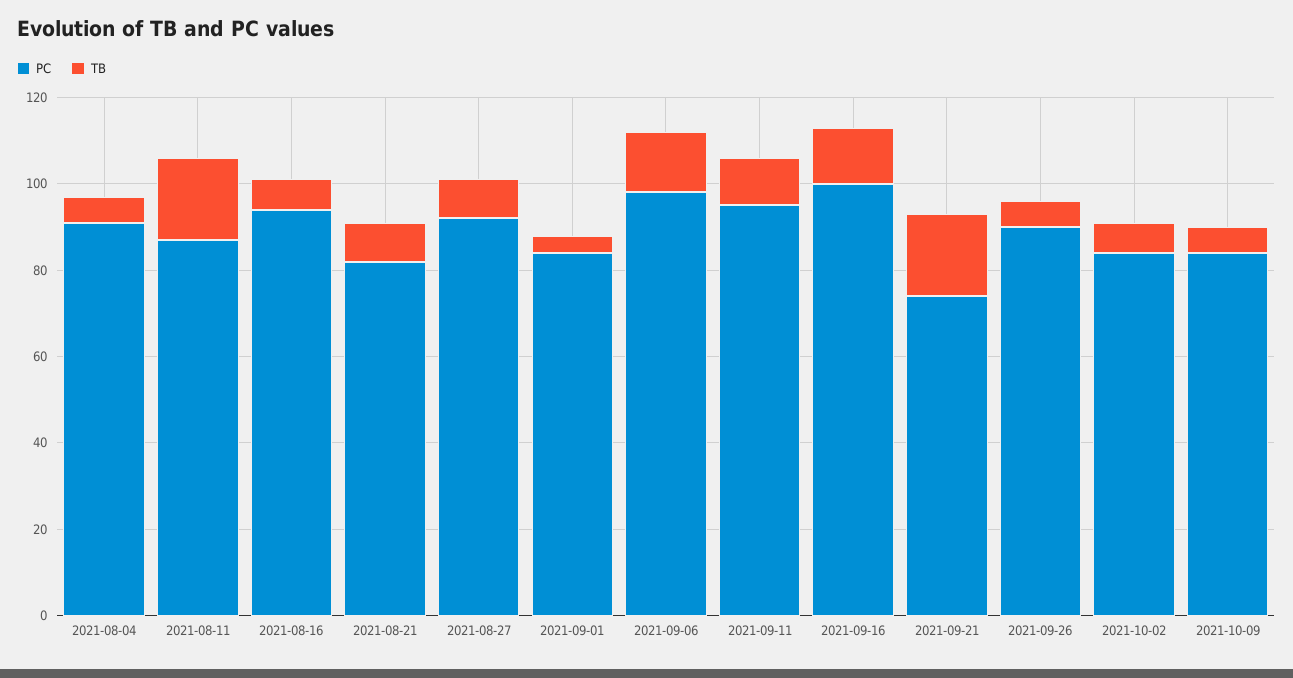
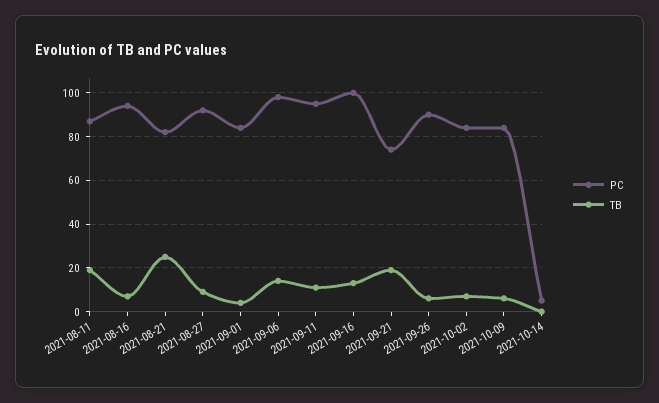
PC, 2021-08-04: 90 -> none
TB, 2021-08-04: 5 -> none
TB, 2021-08-21: 10 -> 25
PC, 2021-10-14: none -> 5
TB, 2021-10-14: none -> 0

